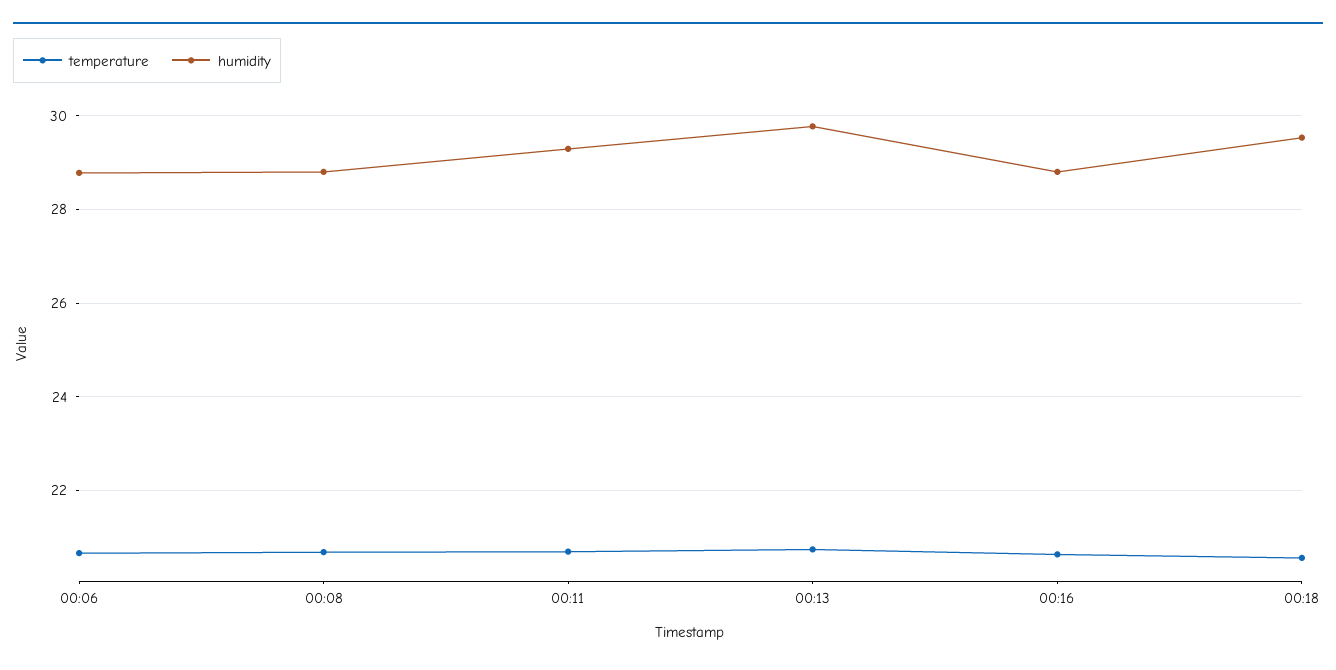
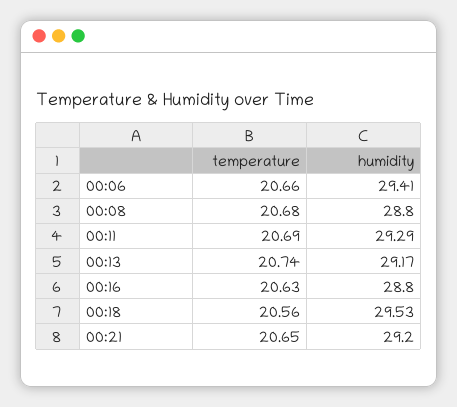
humidity, 00:06: 28.8 -> 29.41
humidity, 00:13: 29.8 -> 29.17
temperature, 00:21: none -> 20.65
humidity, 00:21: none -> 29.2

